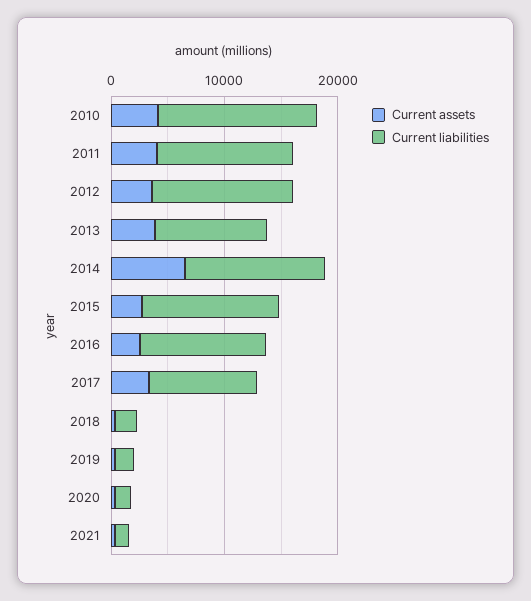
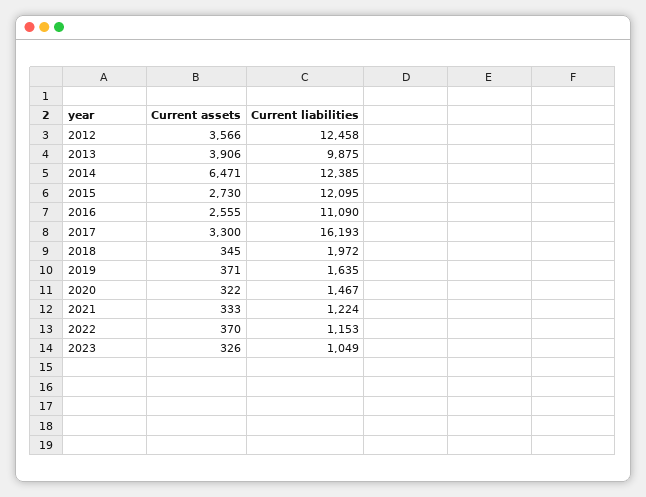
Current assets, 2010: 4000 -> none
Current liabilities, 2010: 14000 -> none
Current assets, 2011: 4000 -> none
Current liabilities, 2011: 12000 -> none
Current liabilities, 2017: 10000 -> 16193
Current assets, 2022: none -> 370
Current liabilities, 2022: none -> 1153
Current assets, 2023: none -> 326
Current liabilities, 2023: none -> 1049

